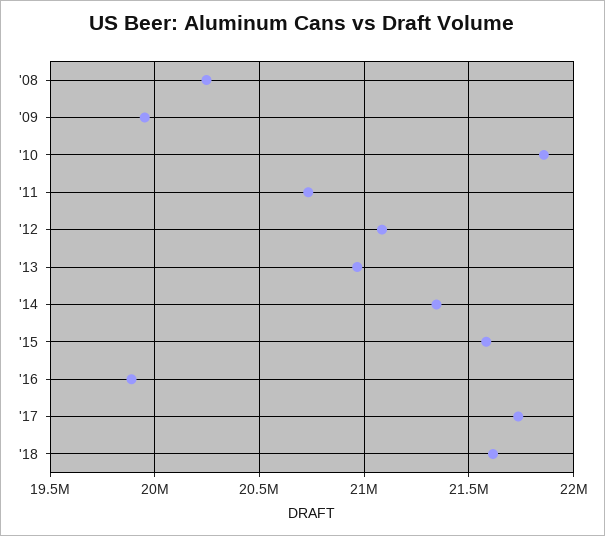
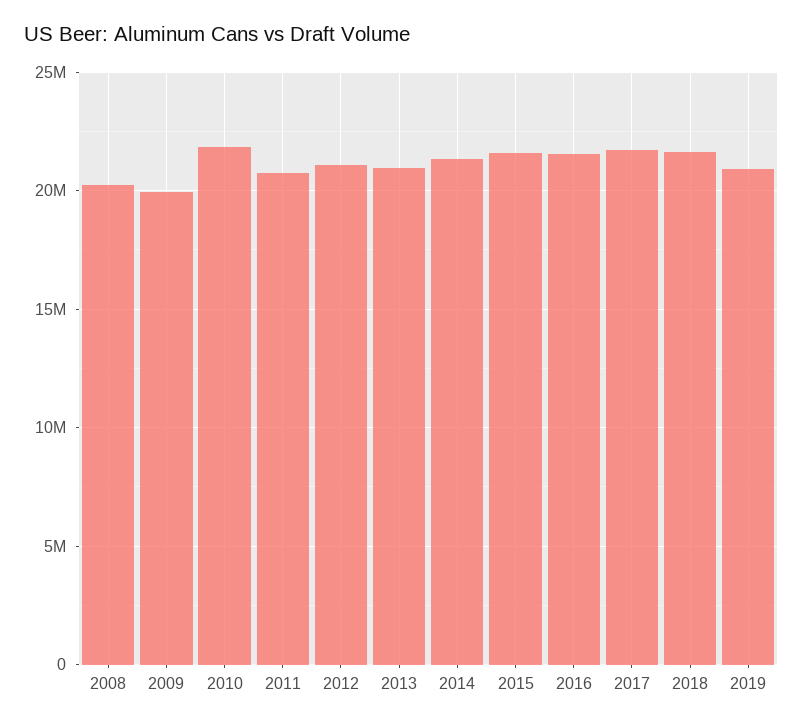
'16: 19900000 -> 21500000
2019: none -> 21000000

